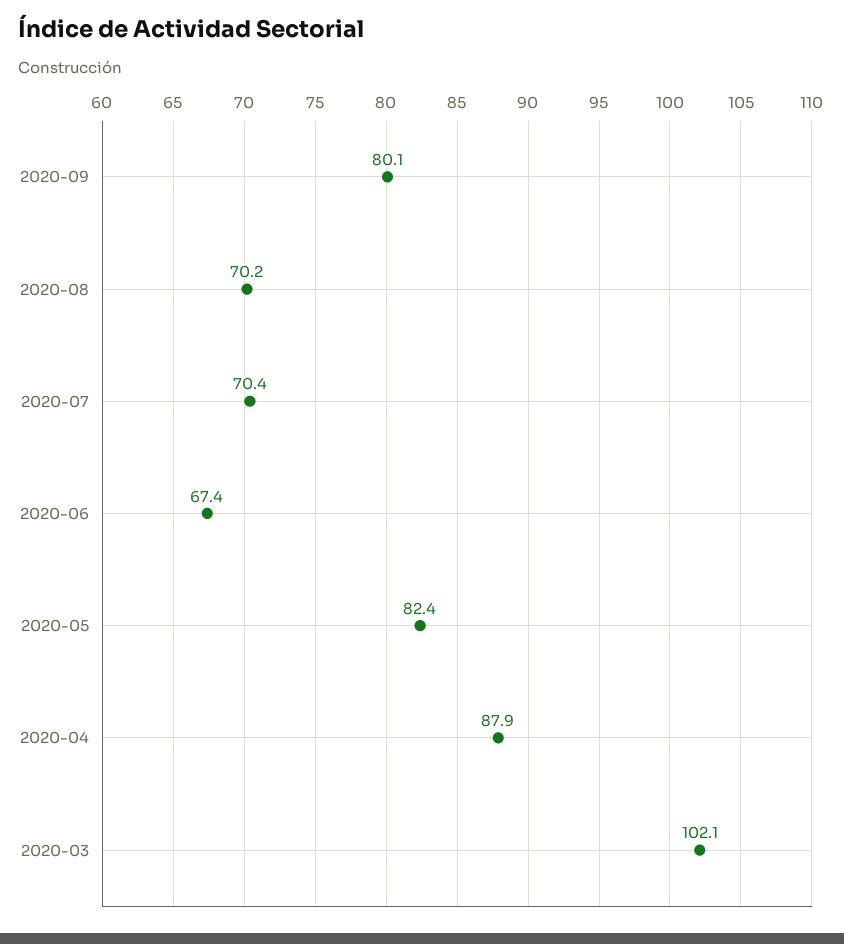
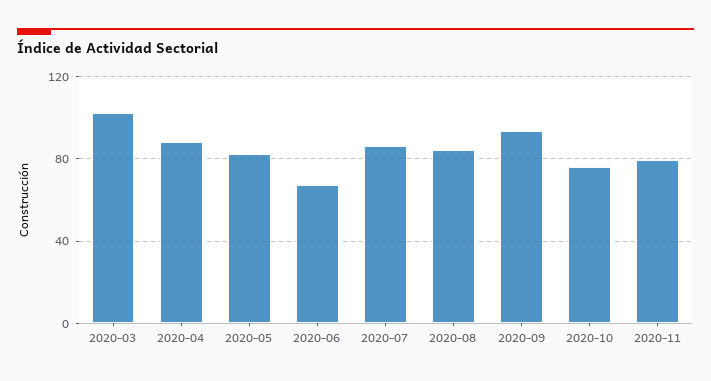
2020-09: 80.1 -> 95
2020-08: 70.2 -> 85
2020-07: 70.4 -> 85
2020-10: none -> 75
2020-11: none -> 80

